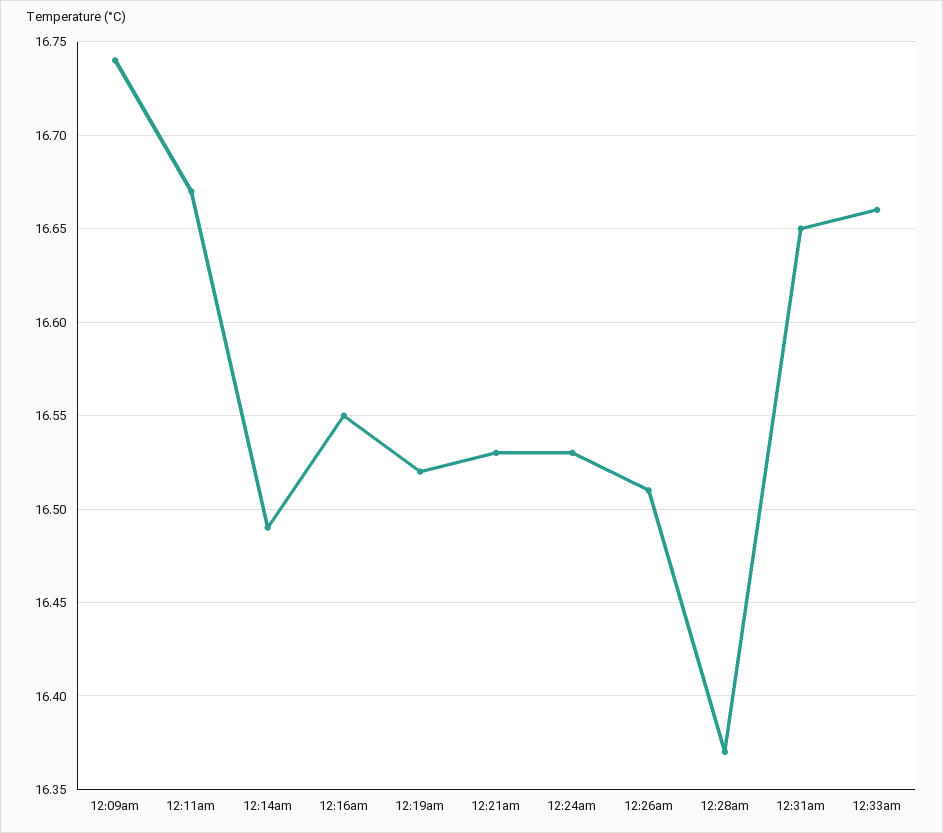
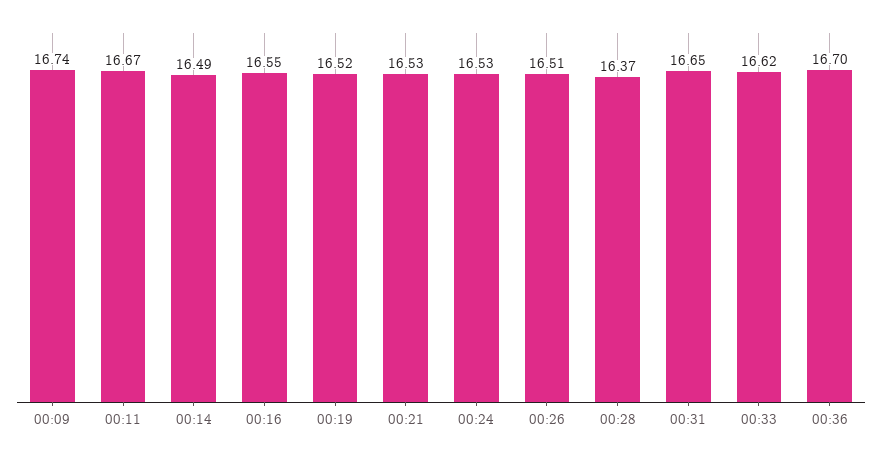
12:33am: 16.66 -> 16.62
00:36: none -> 16.7

